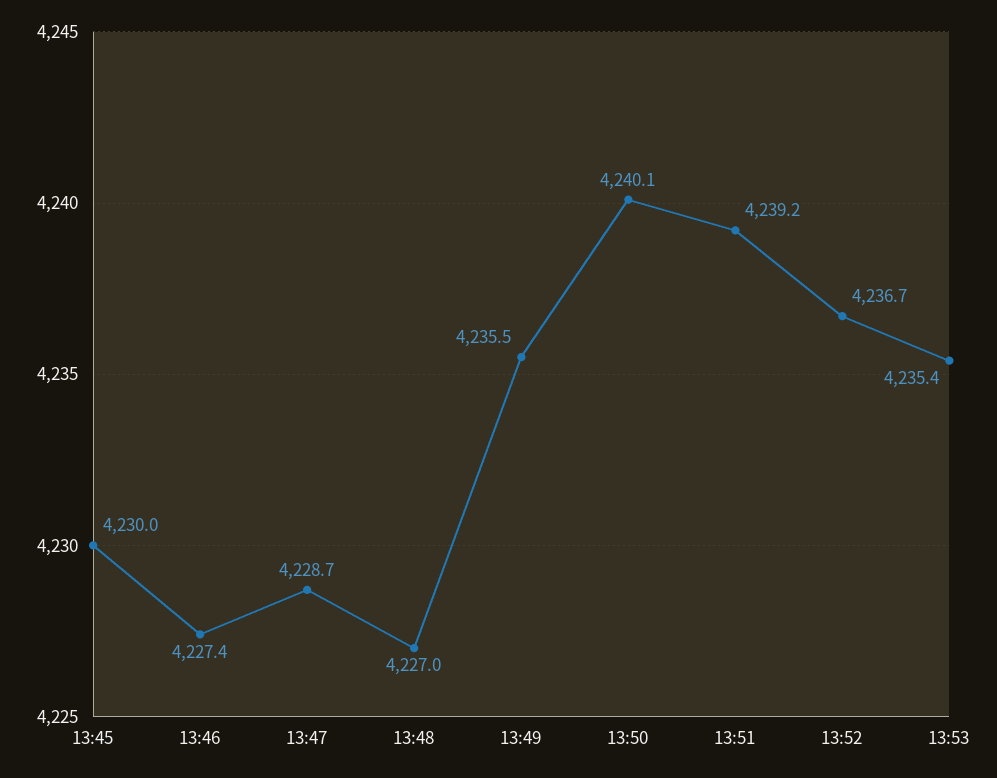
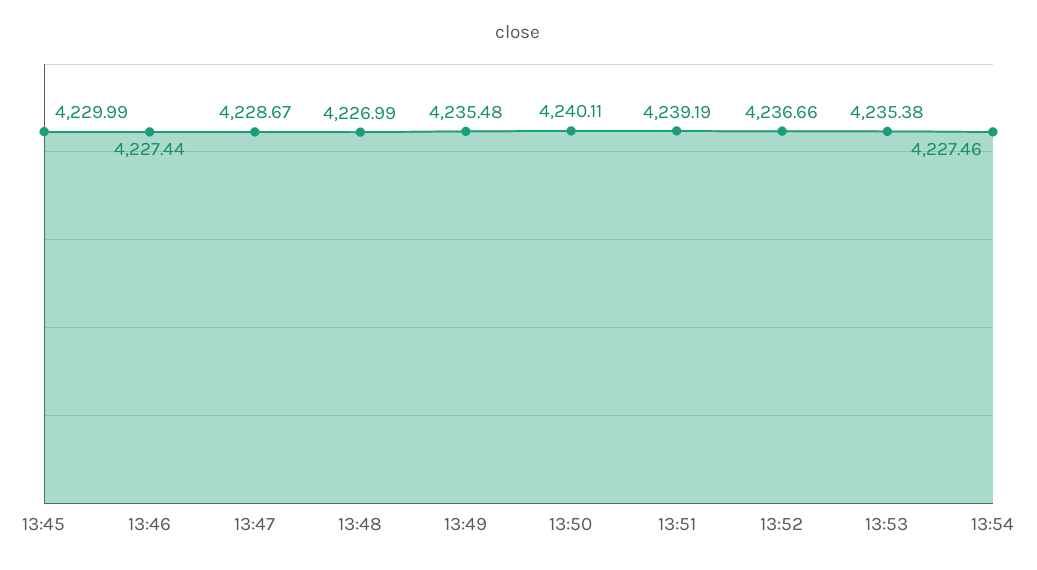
13:54: none -> 4227.46

